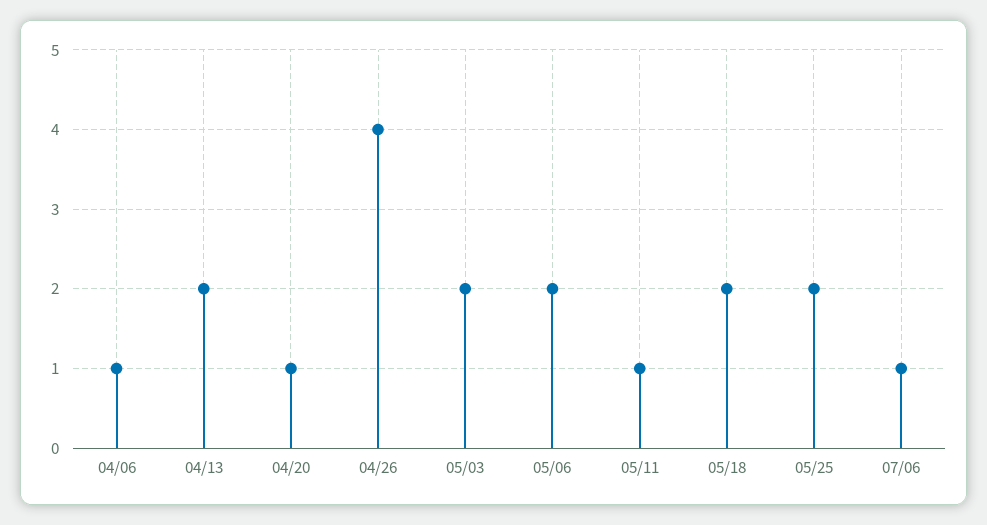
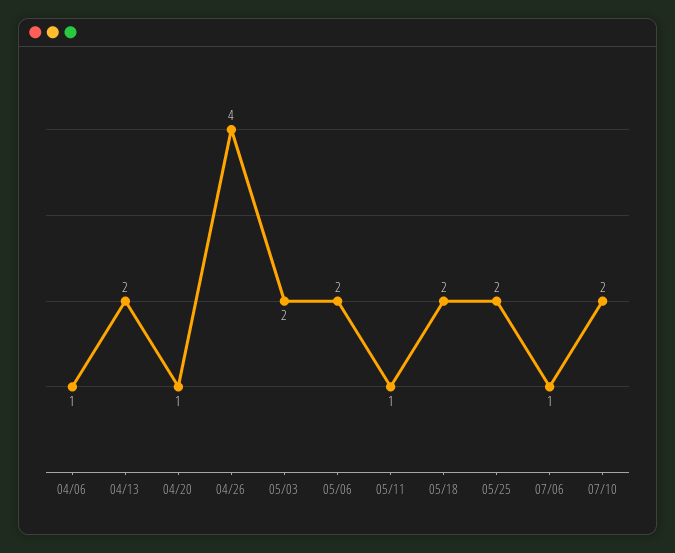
07/10: none -> 2

